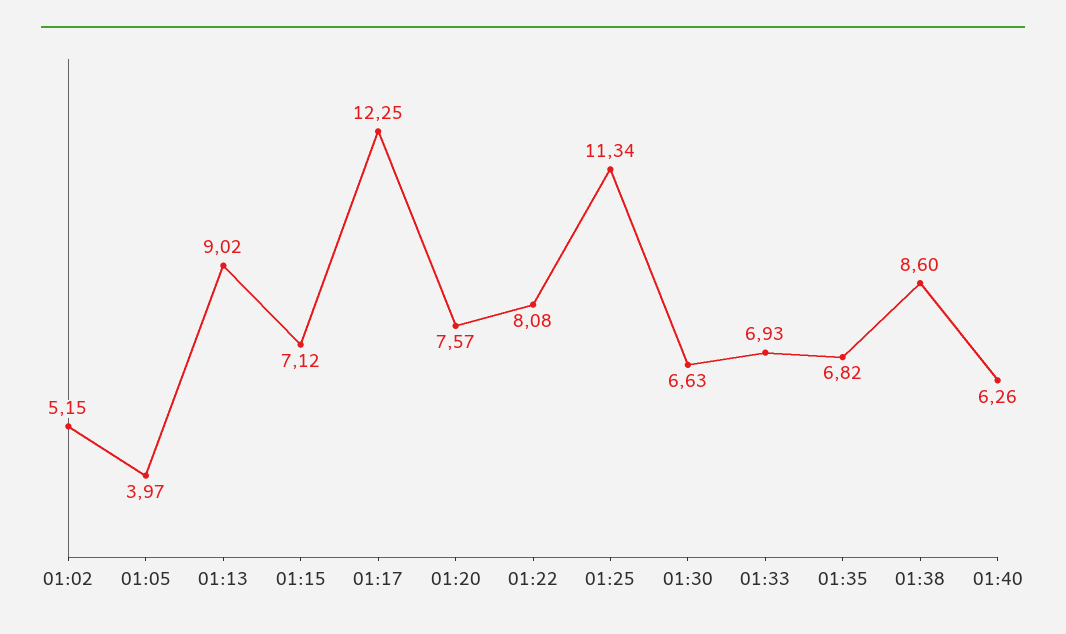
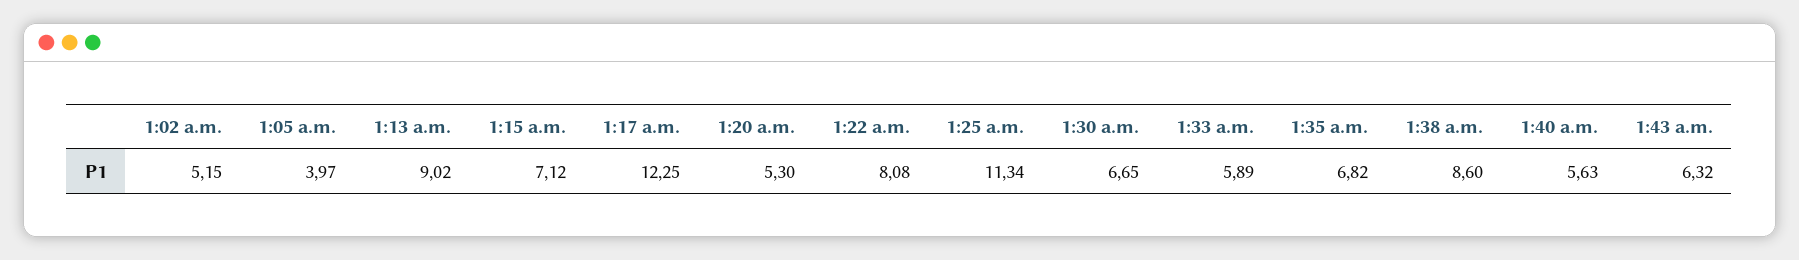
01:20: 7.57 -> 5.3
01:30: 6.63 -> 6.65
01:33: 6.93 -> 5.89
01:40: 6.26 -> 5.63
1:43 a.m.: none -> 6.32

